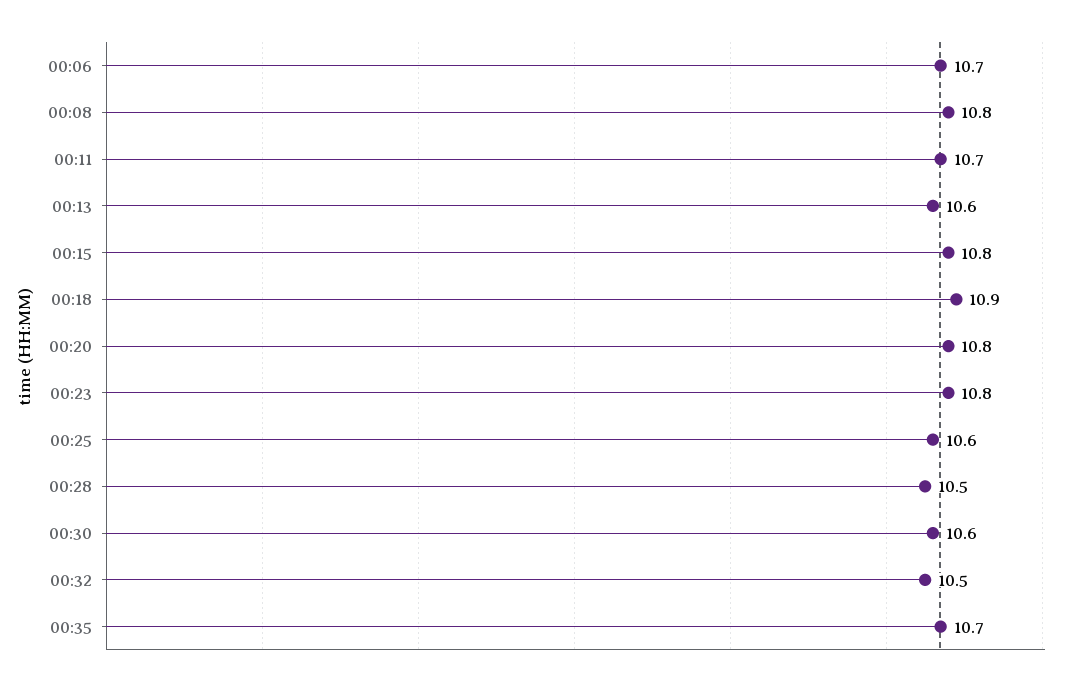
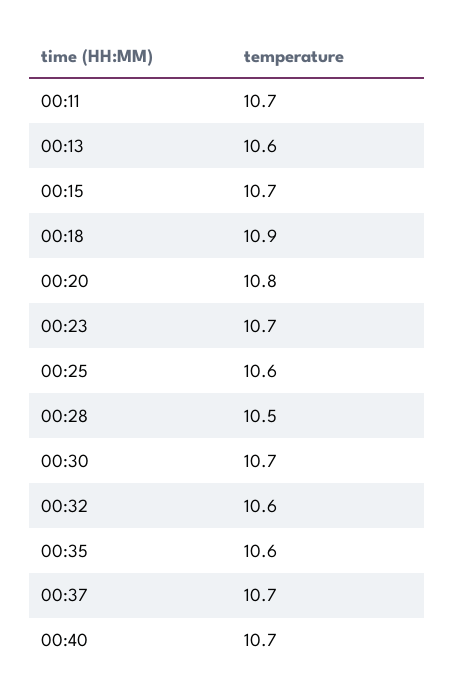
00:06: 10.7 -> none
00:08: 10.8 -> none
00:15: 10.8 -> 10.7
00:23: 10.8 -> 10.7
00:30: 10.6 -> 10.7
00:32: 10.5 -> 10.6
00:35: 10.7 -> 10.6
00:37: none -> 10.7
00:40: none -> 10.7

